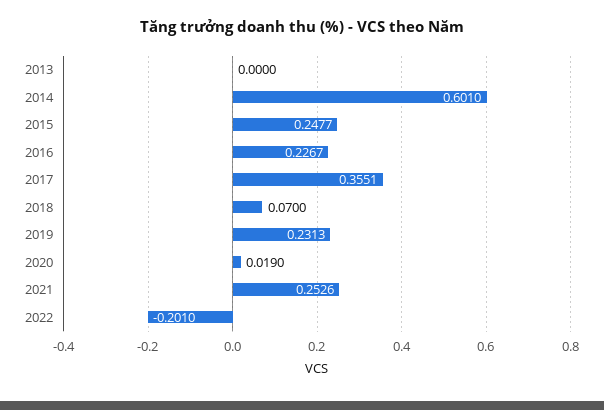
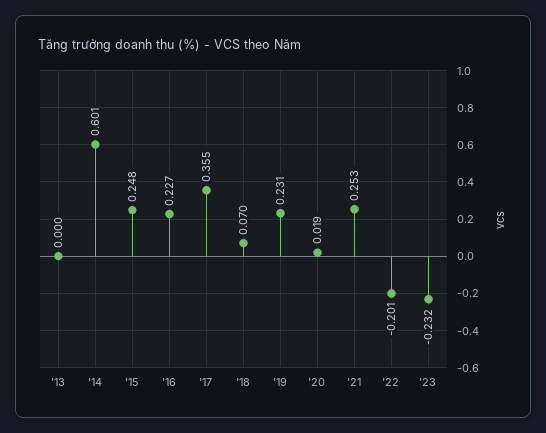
'23: none -> -0.232

